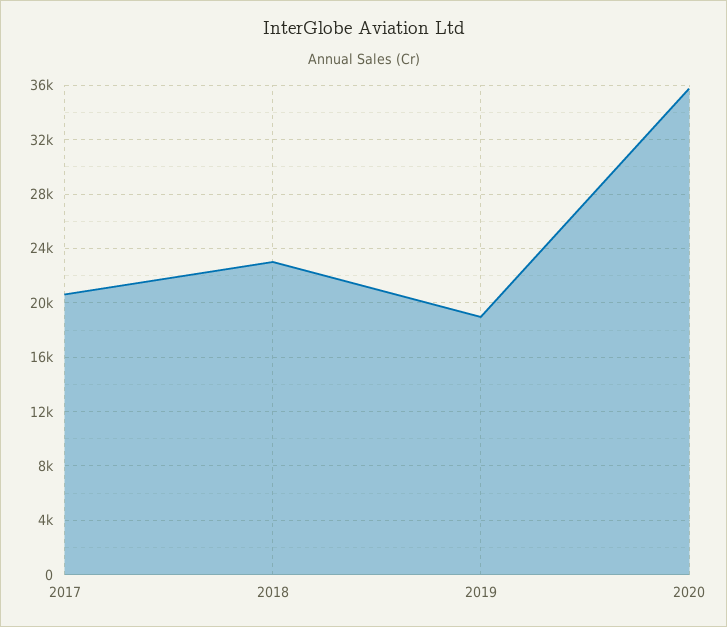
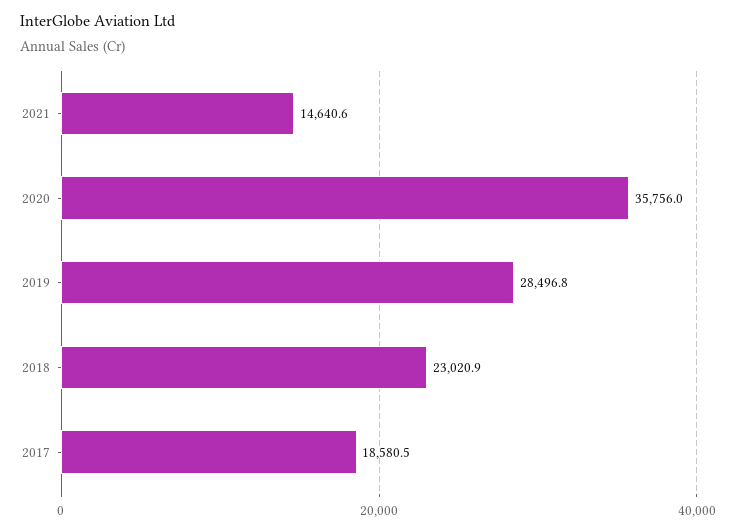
2017: 20500 -> 18580.5
2019: 19000 -> 28496.8
2021: none -> 14640.6

